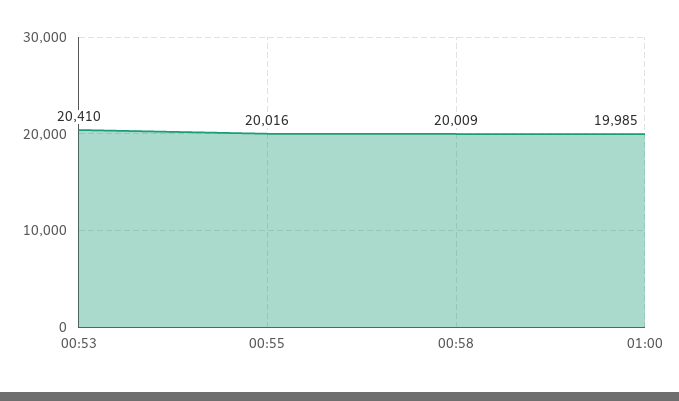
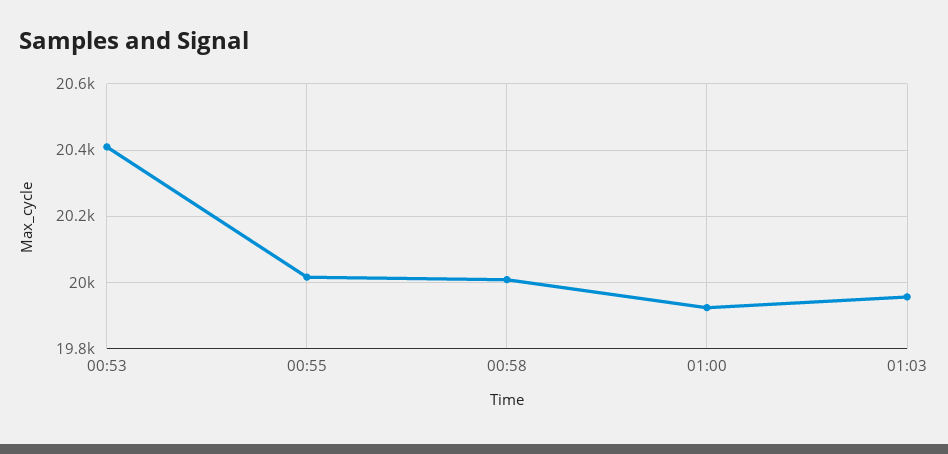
01:00: 19985 -> 19920
01:03: none -> 19960

